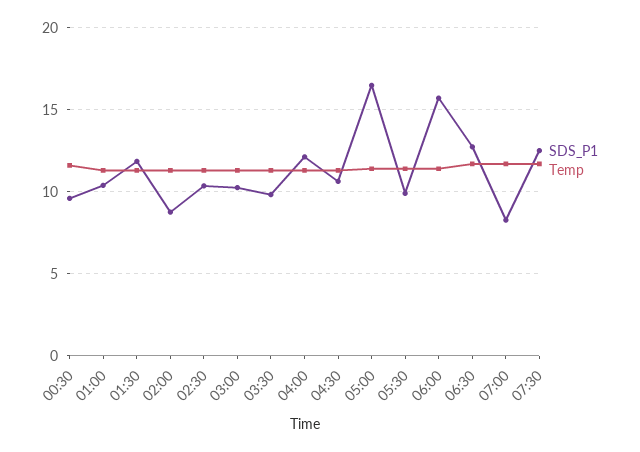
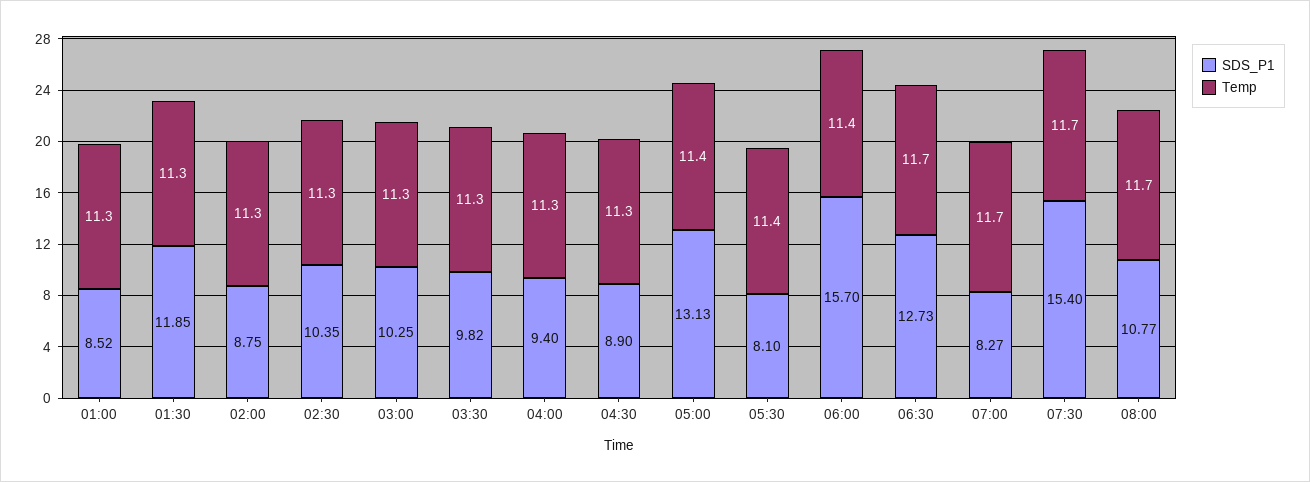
SDS_P1, 00:30: 9.5 -> none
Temp, 00:30: 11.5 -> none
SDS_P1, 01:00: 10.5 -> 8.52
SDS_P1, 04:00: 12 -> 9.4
SDS_P1, 04:30: 10.5 -> 8.9
SDS_P1, 05:00: 16.5 -> 13.13
SDS_P1, 05:30: 10 -> 8.1
SDS_P1, 07:30: 12.5 -> 15.4
SDS_P1, 08:00: none -> 10.77
Temp, 08:00: none -> 11.7

